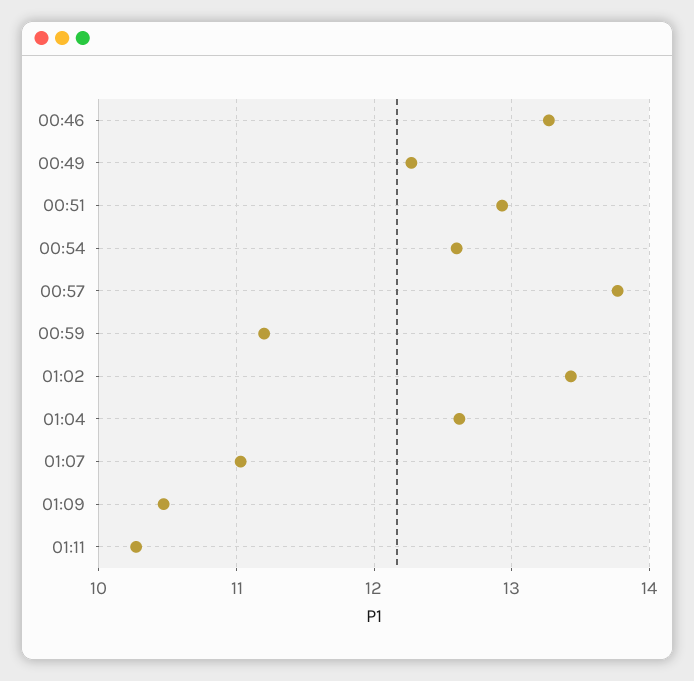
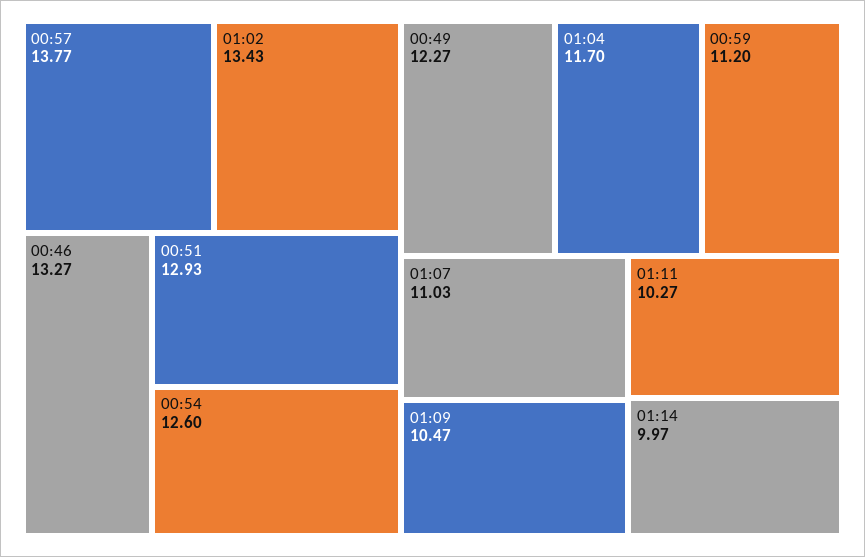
01:04: 12.6 -> 11.7
01:14: none -> 9.97

